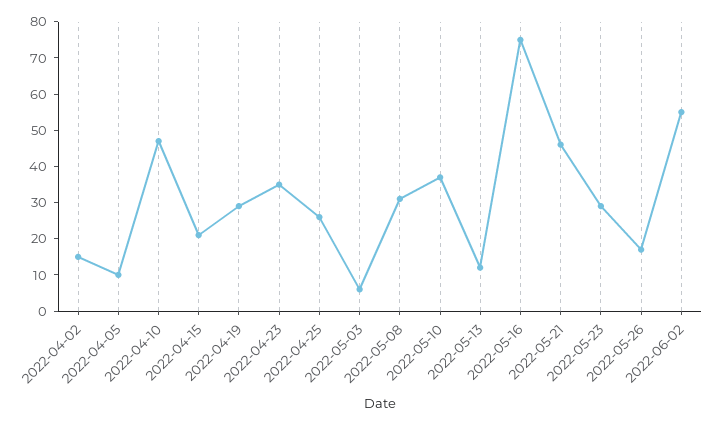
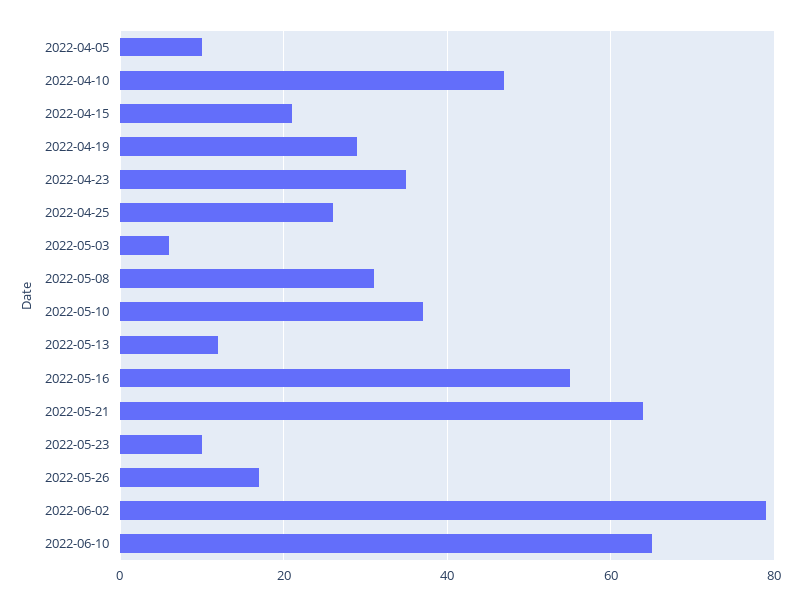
2022-04-02: 15 -> none
2022-05-16: 75 -> 55
2022-05-21: 45 -> 65
2022-05-23: 30 -> 10
2022-06-02: 55 -> 80
2022-06-10: none -> 65

